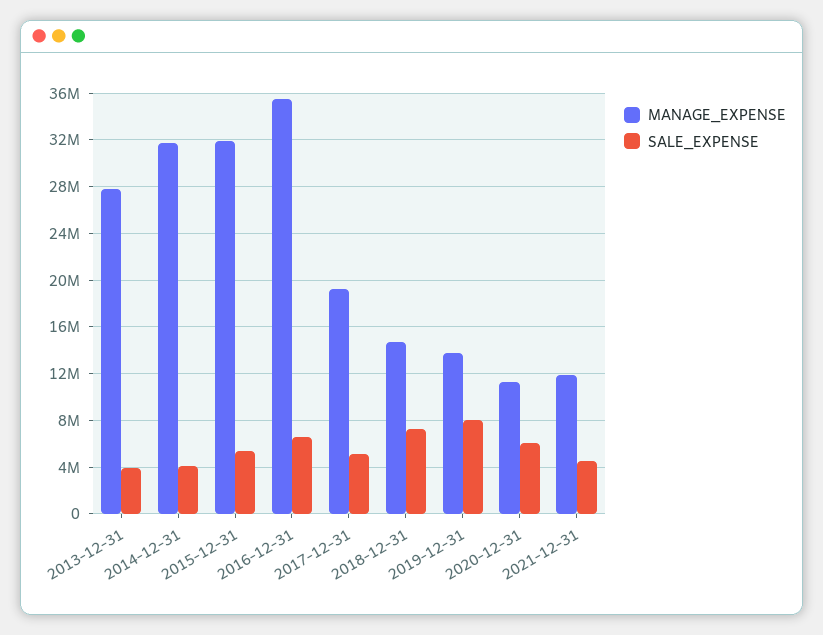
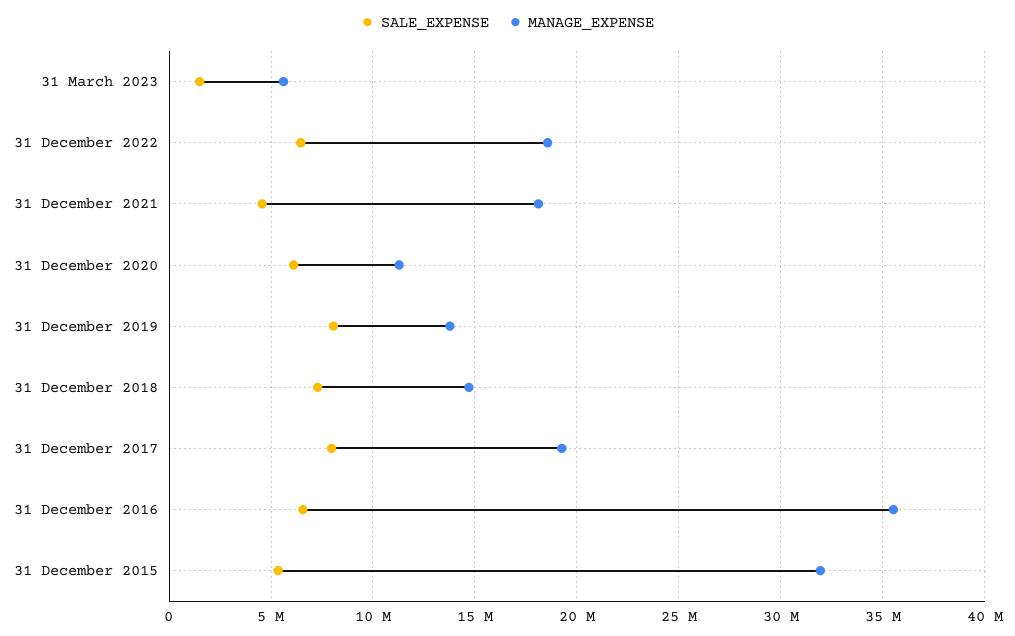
MANAGE_EXPENSE, 2013-12-31: 28000000 -> none
SALE_EXPENSE, 2013-12-31: 4000000 -> none
MANAGE_EXPENSE, 2014-12-31: 32000000 -> none
SALE_EXPENSE, 2014-12-31: 4000000 -> none
SALE_EXPENSE, 2017-12-31: 5000000 -> 8000000
MANAGE_EXPENSE, 2021-12-31: 12000000 -> 18000000
SALE_EXPENSE, 31 March 2023: none -> 1500000
MANAGE_EXPENSE, 31 March 2023: none -> 5500000
SALE_EXPENSE, 31 December 2022: none -> 6500000
MANAGE_EXPENSE, 31 December 2022: none -> 18500000

